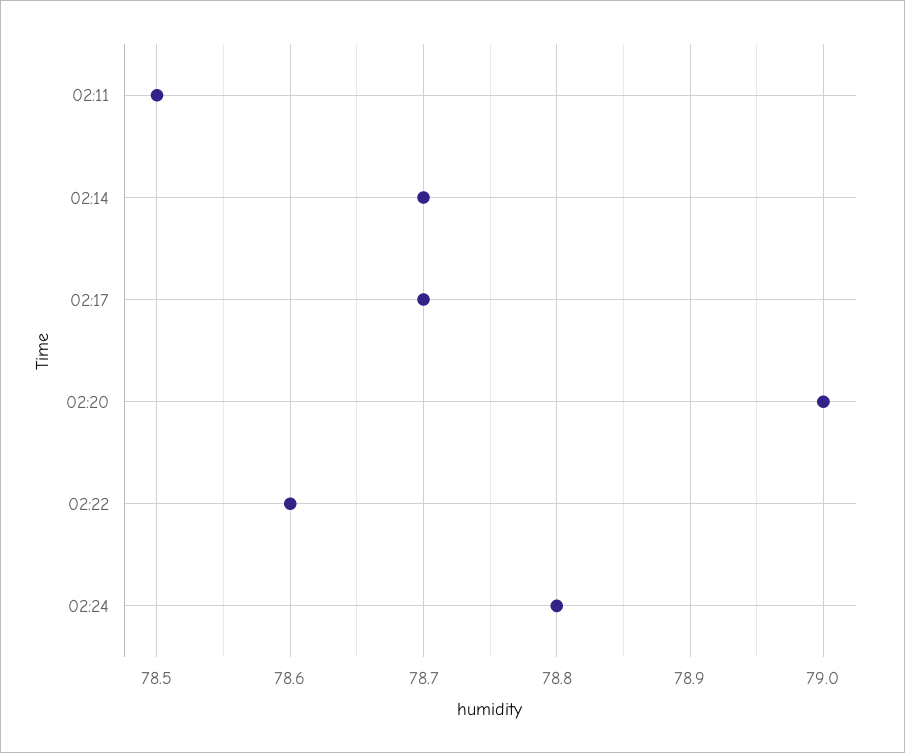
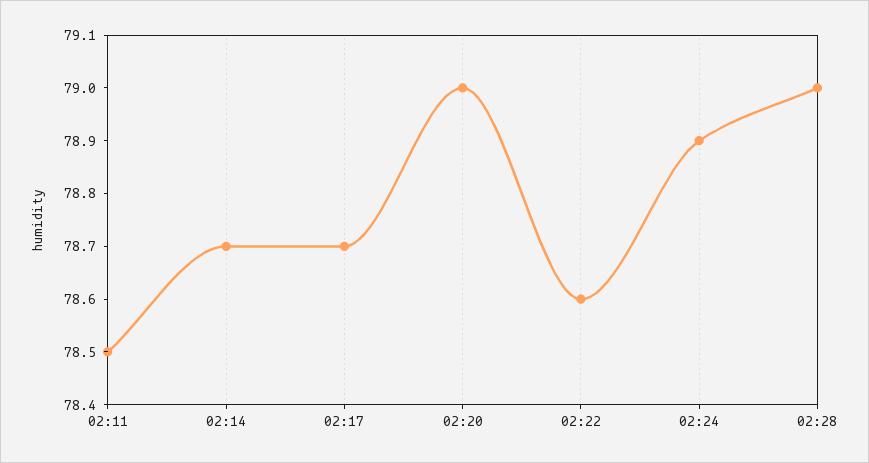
02:24: 78.8 -> 78.9
02:28: none -> 79

